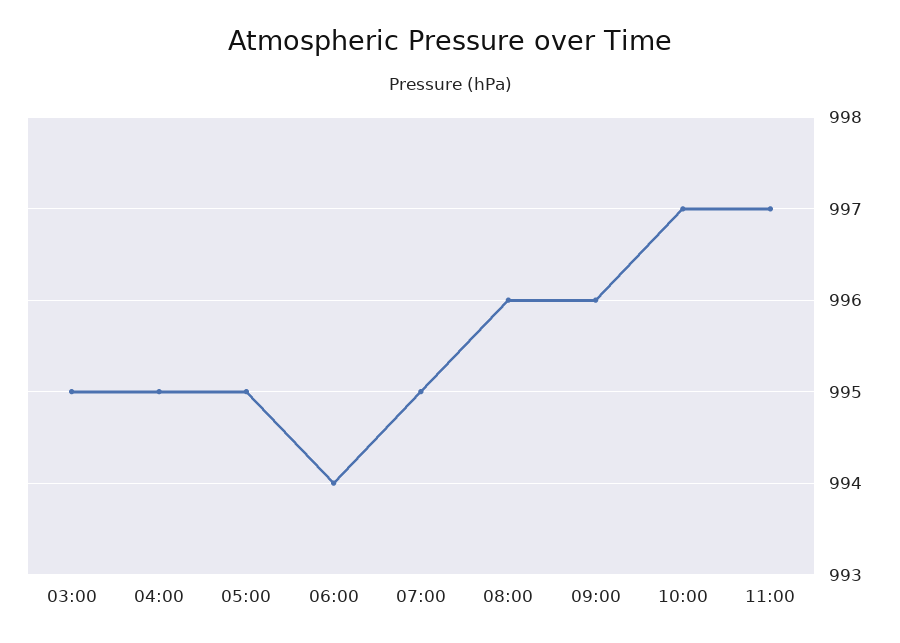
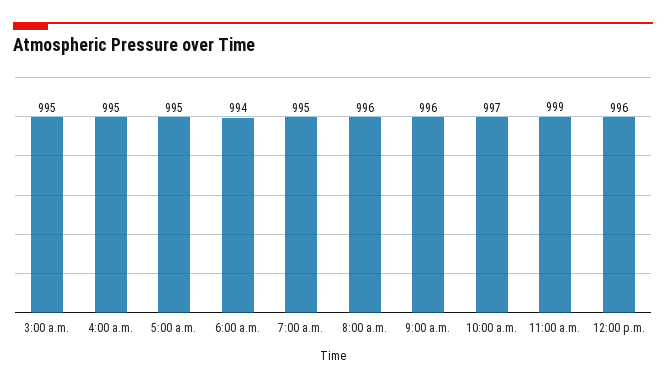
11:00: 997 -> 999
12:00 p.m.: none -> 996

